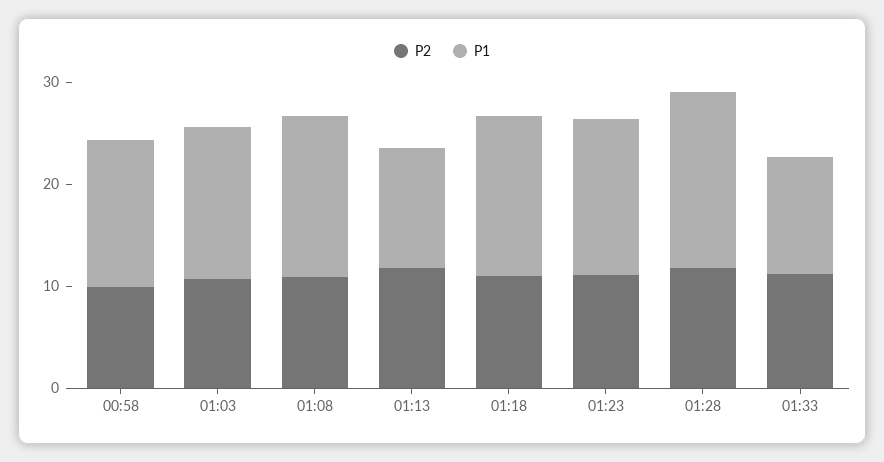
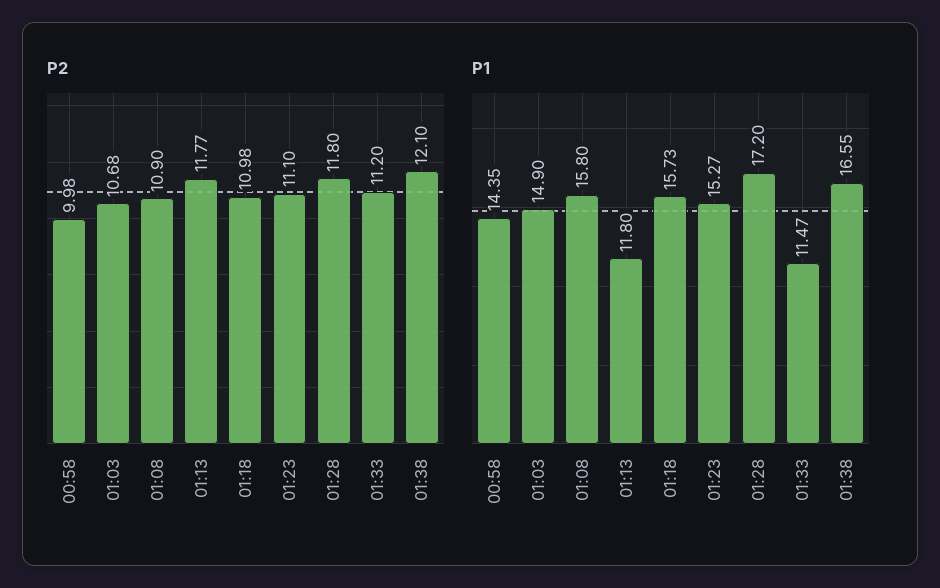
P2, 01:38: none -> 12.1
P1, 01:38: none -> 16.55

